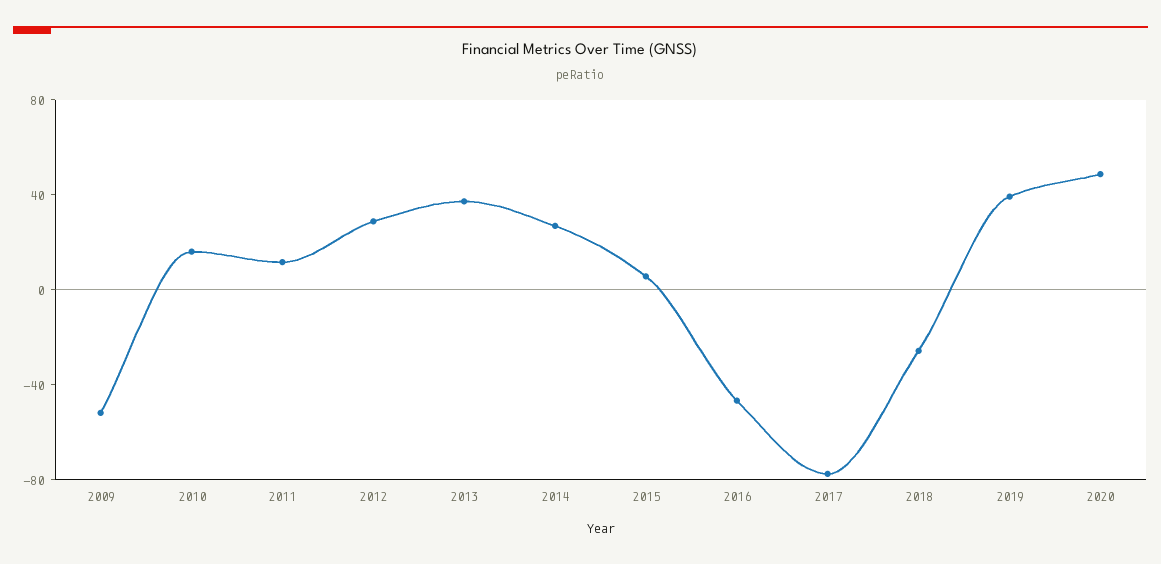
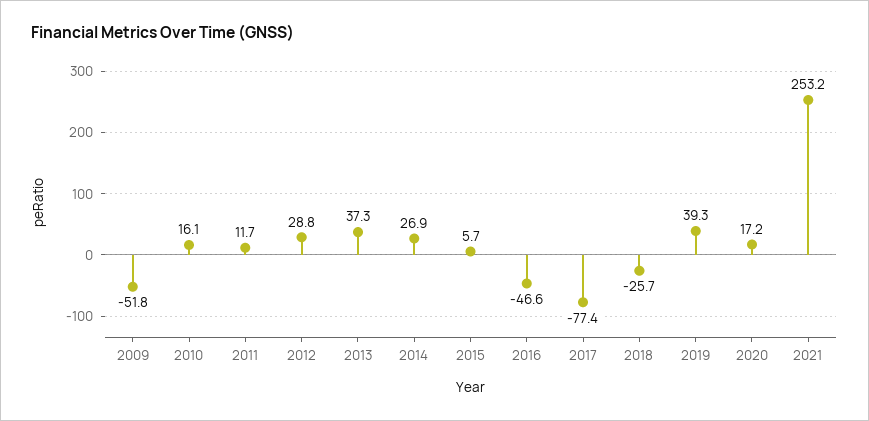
2020: 50 -> 17.2
2021: none -> 253.2

